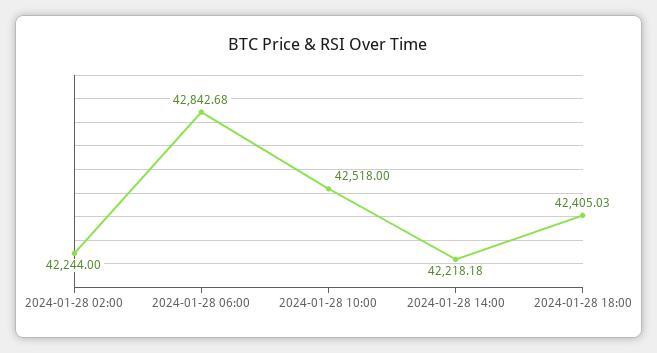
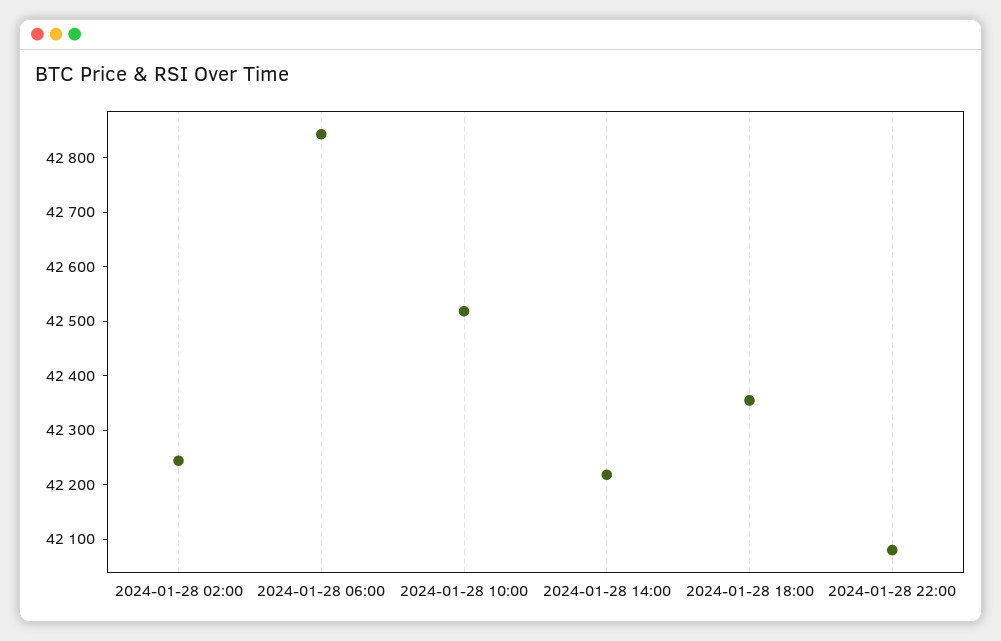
2024-01-28 18:00: 42405.03 -> 42360
2024-01-28 22:00: none -> 42080

